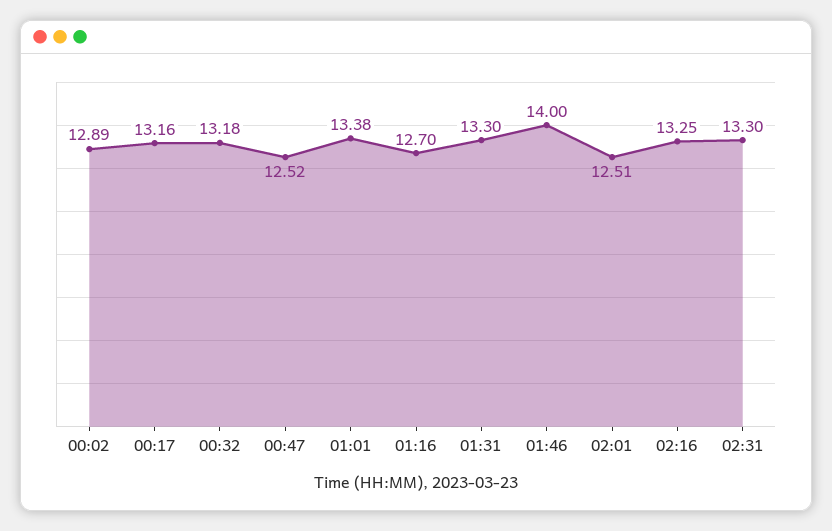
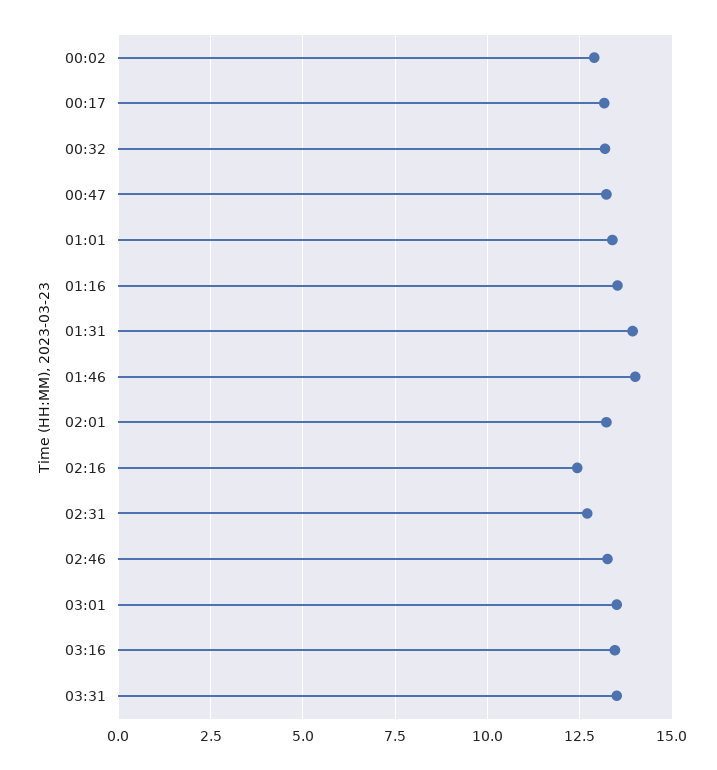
00:47: 12.52 -> 13.25
01:16: 12.7 -> 13.5
01:31: 13.3 -> 14
02:01: 12.51 -> 13.25
02:16: 13.25 -> 12.5
02:31: 13.3 -> 12.75
02:46: none -> 13.25
03:01: none -> 13.5
03:16: none -> 13.5
03:31: none -> 13.5

